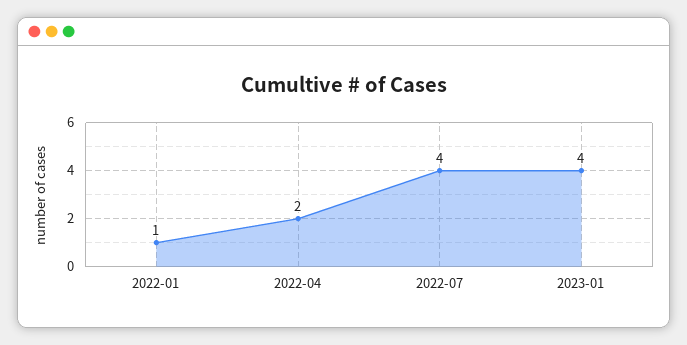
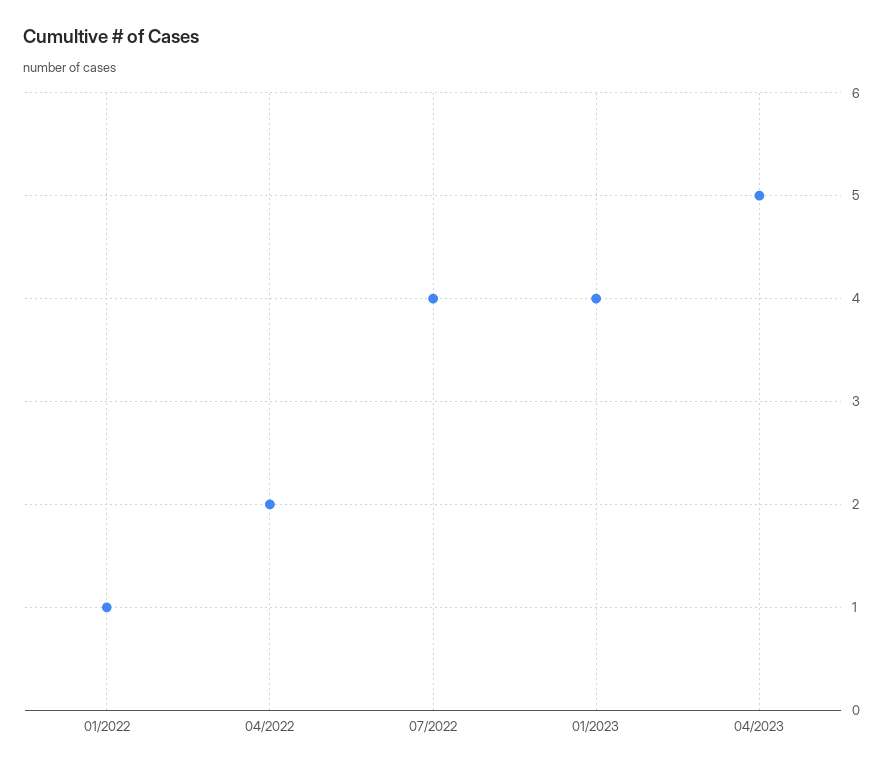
04/2023: none -> 5

